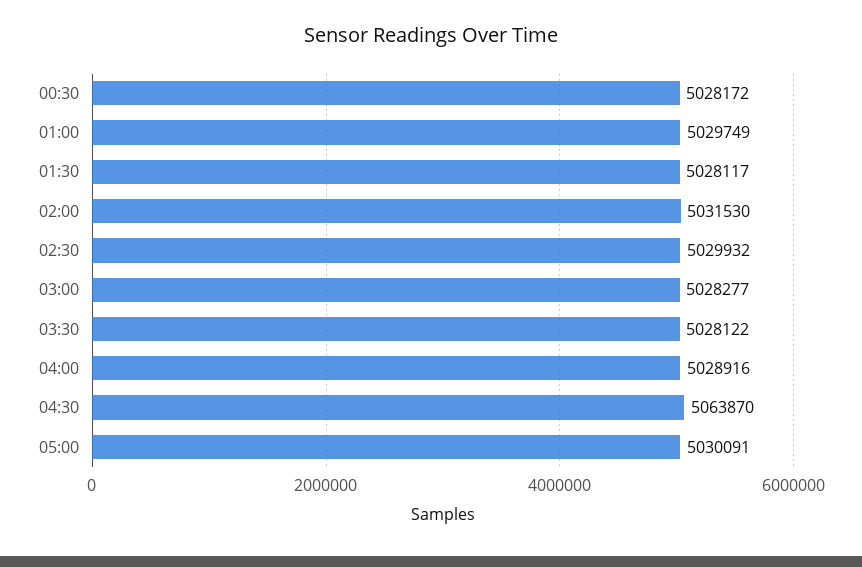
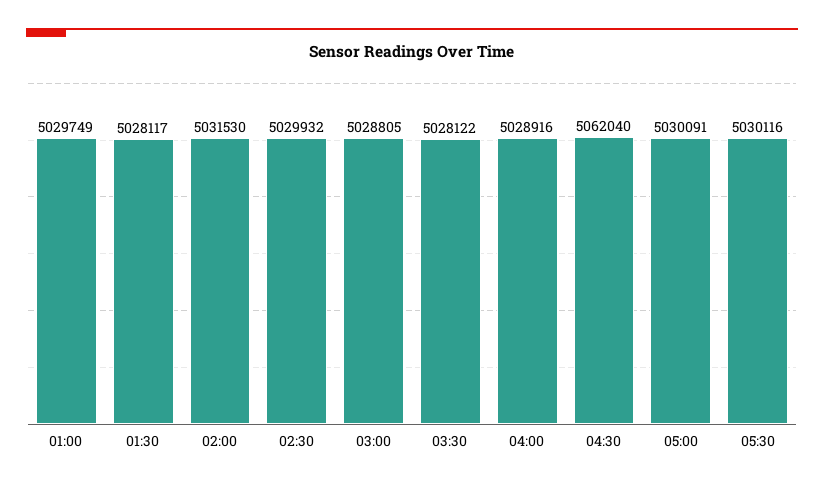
00:30: 5028172 -> none
03:00: 5028277 -> 5028805
04:30: 5063870 -> 5062040
05:30: none -> 5030116

